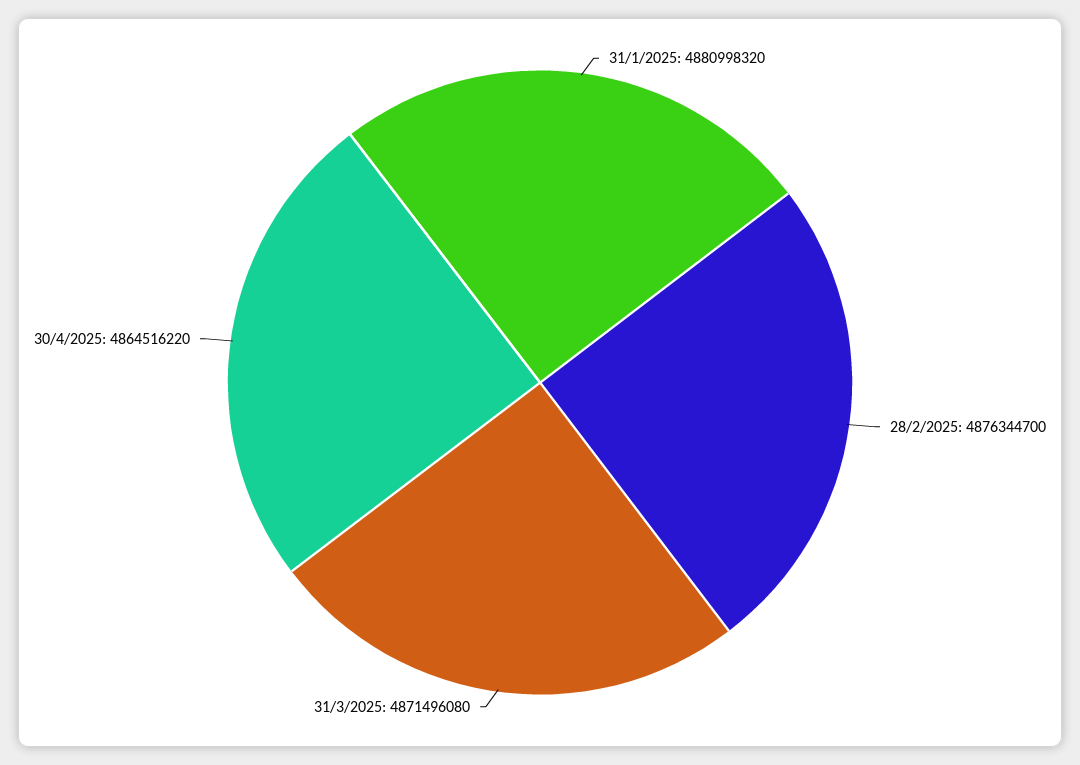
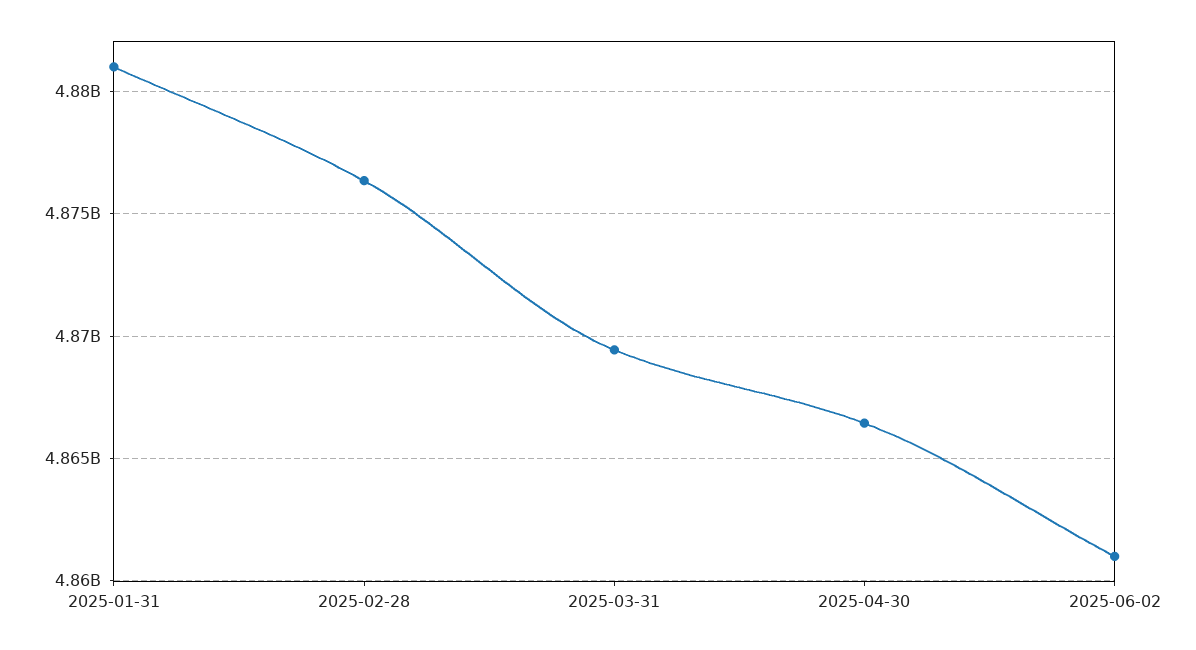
31/3/2025: 4871496080 -> 4869500000
30/4/2025: 4864516220 -> 4866500000
2025-06-02: none -> 4861000000

